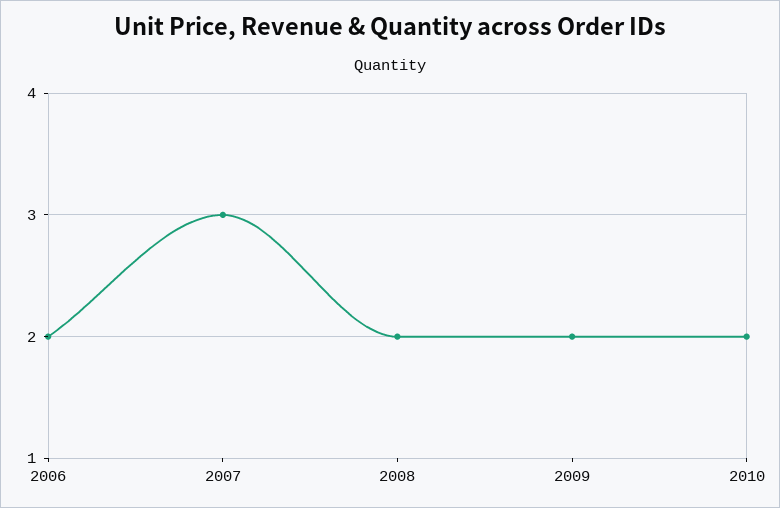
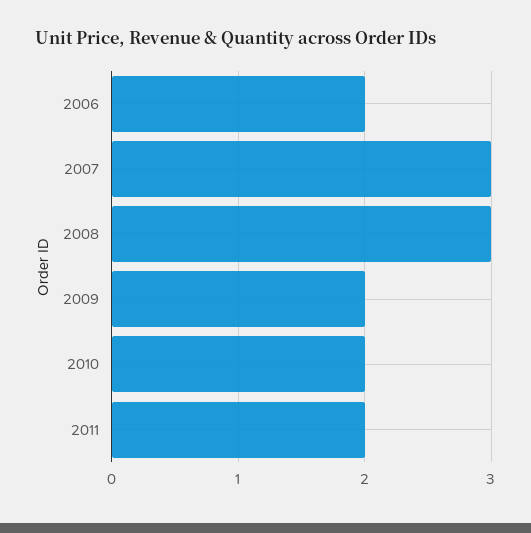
2008: 2 -> 3
2011: none -> 2

